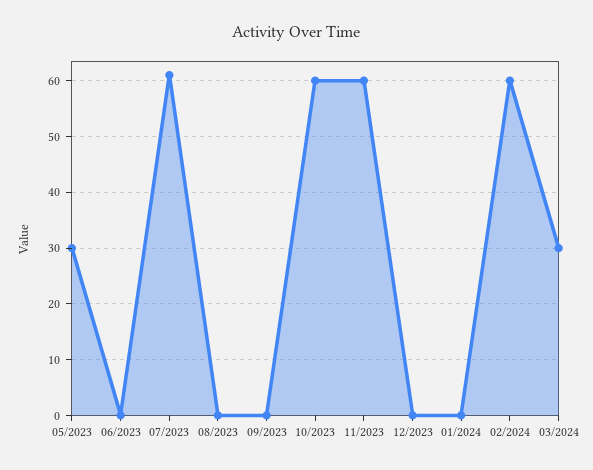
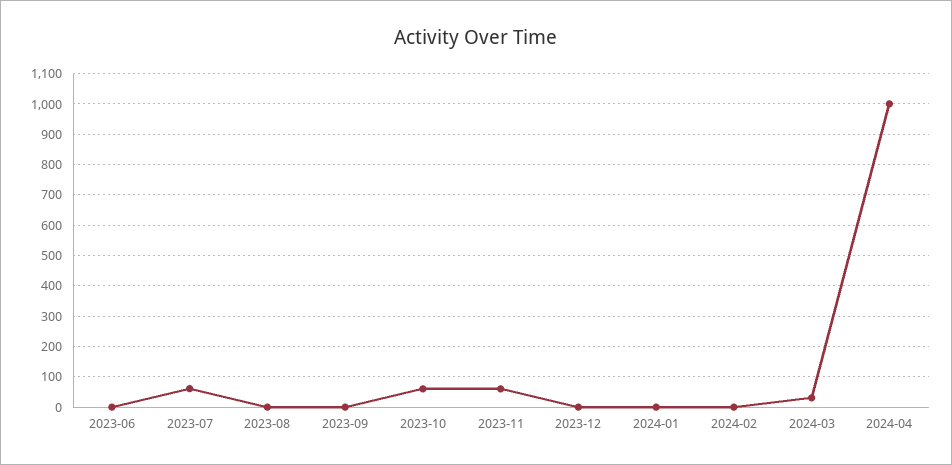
05/2023: 30 -> none
02/2024: 60 -> 0
2024-04: none -> 1000

